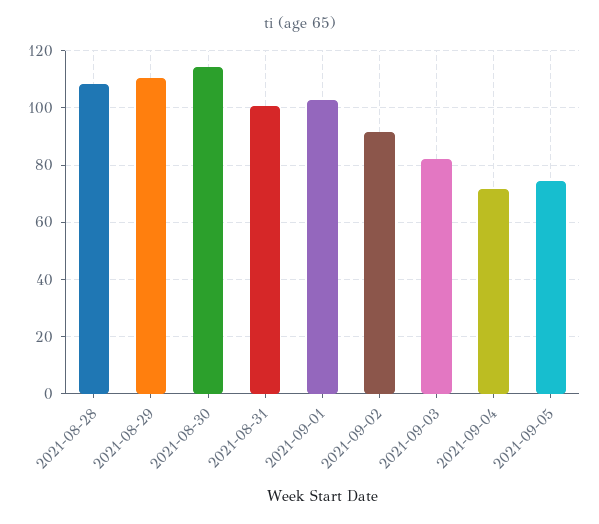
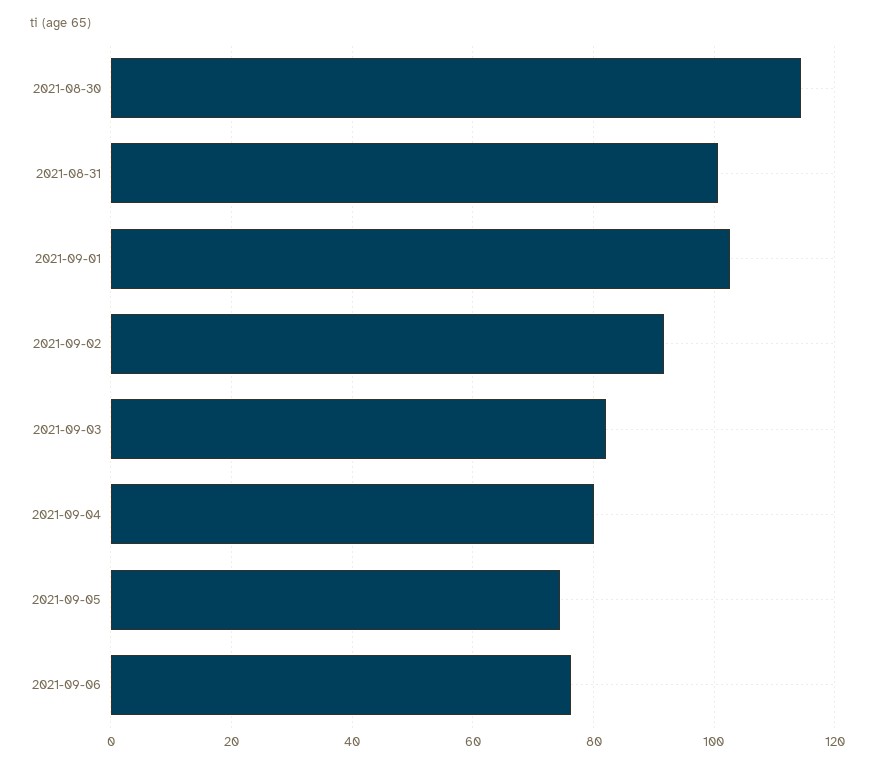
2021-08-28: 107.5 -> none
2021-08-29: 110 -> none
2021-09-04: 72.5 -> 80
2021-09-06: none -> 76

